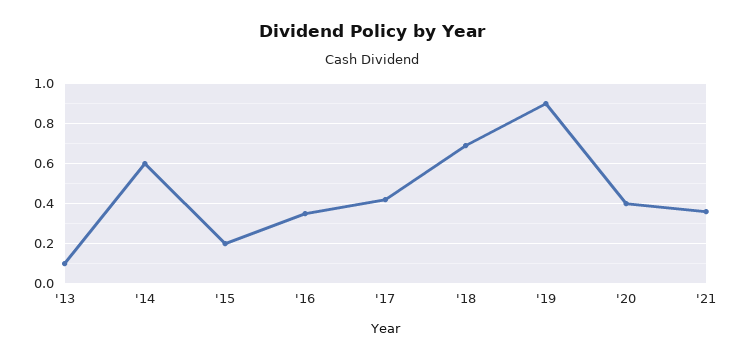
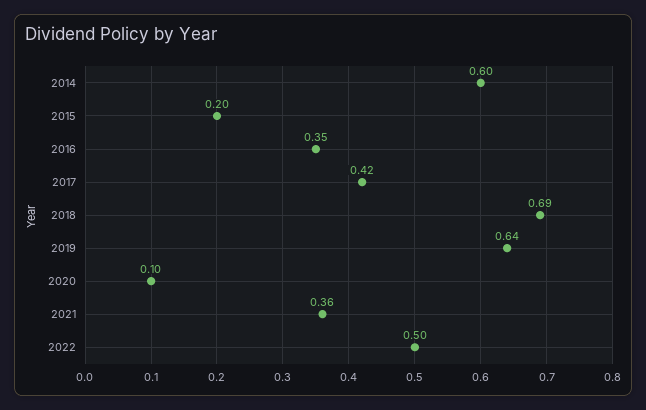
'13: 0.1 -> none
'19: 0.9 -> 0.64
'20: 0.4 -> 0.1
2022: none -> 0.5

